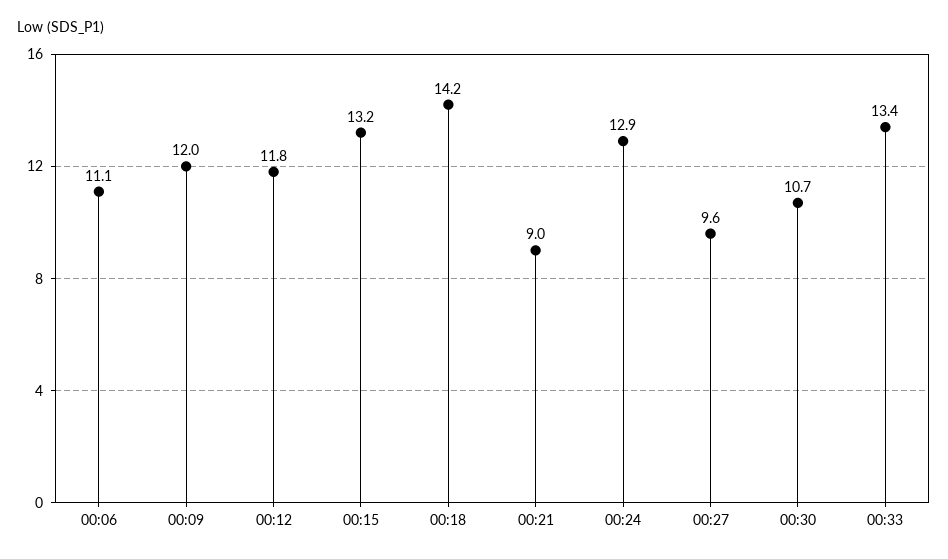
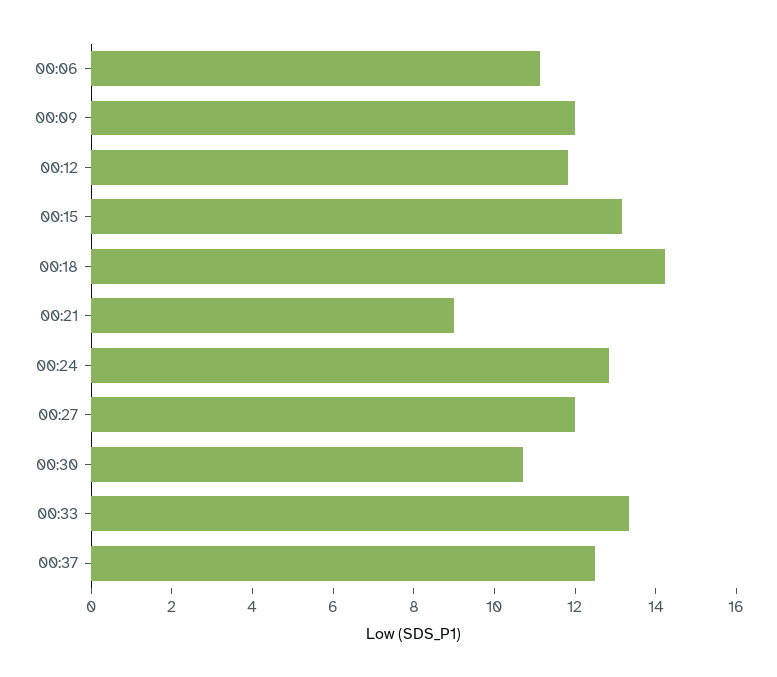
00:27: 9.6 -> 12
00:37: none -> 12.5

